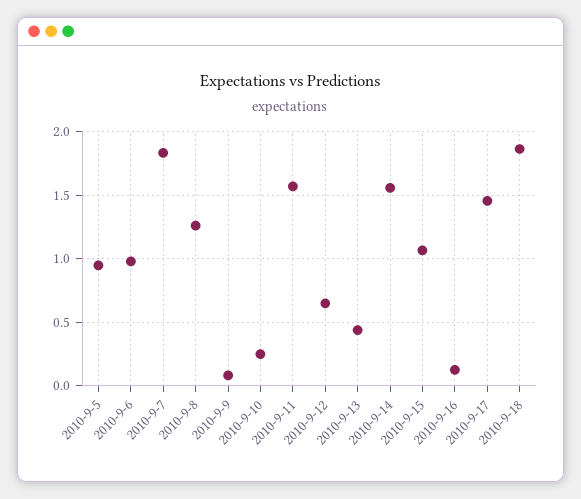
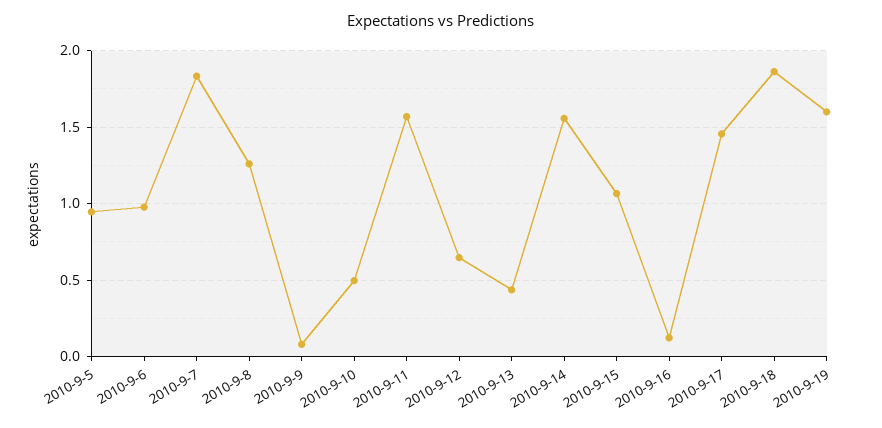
2010-9-10: 0.25 -> 0.5
2010-9-19: none -> 1.6

